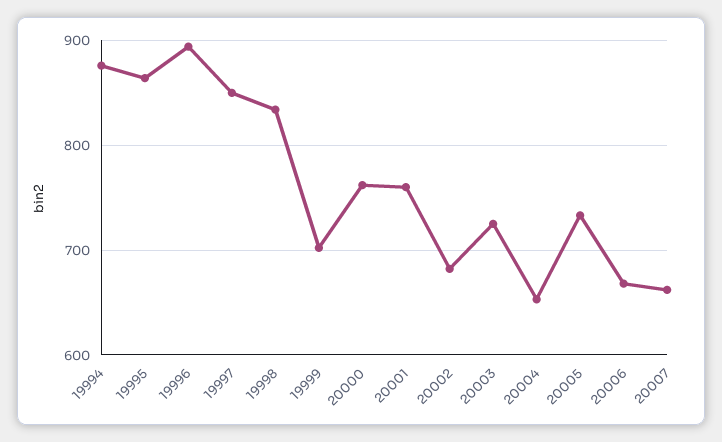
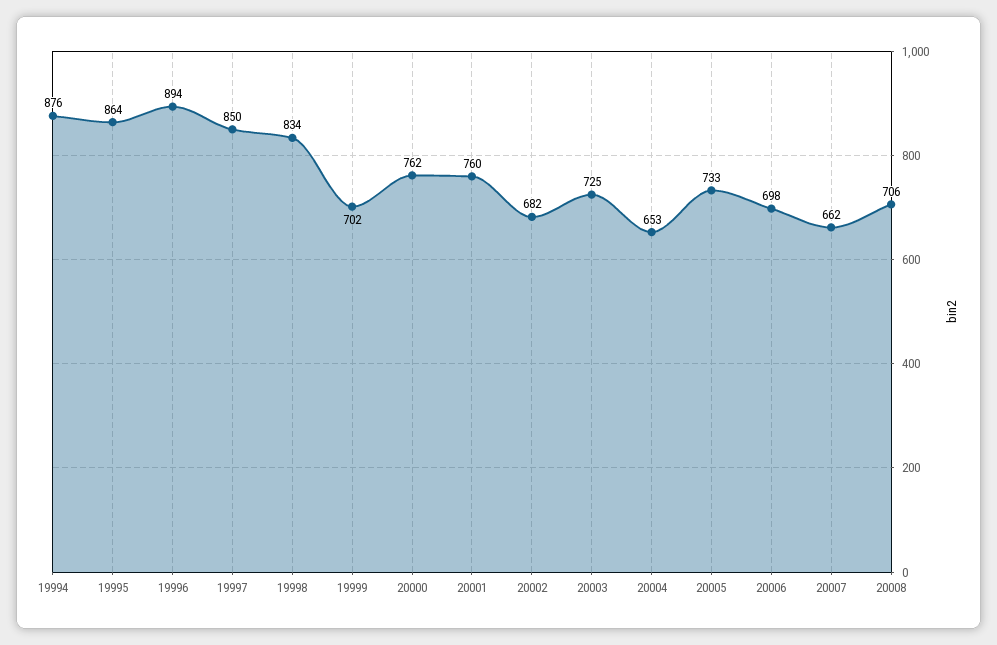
20006: 670 -> 698
20008: none -> 706

